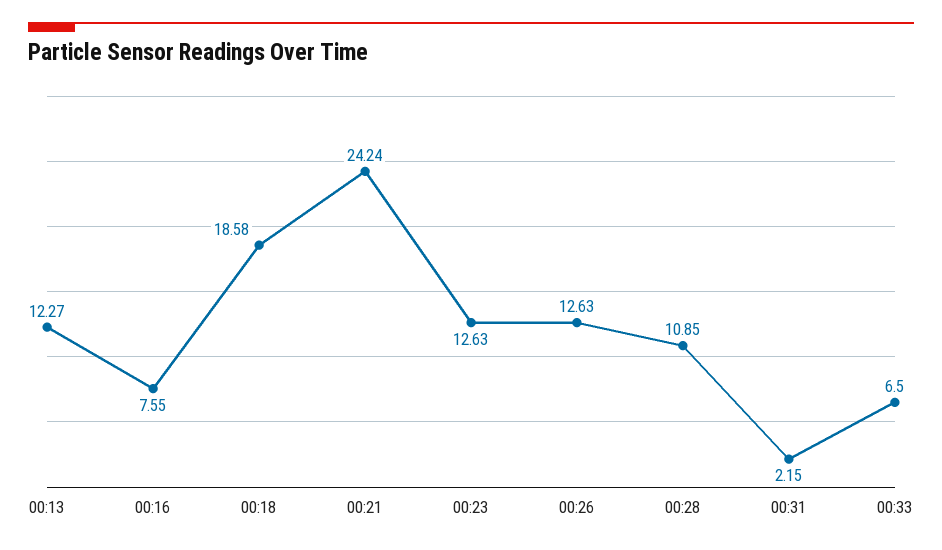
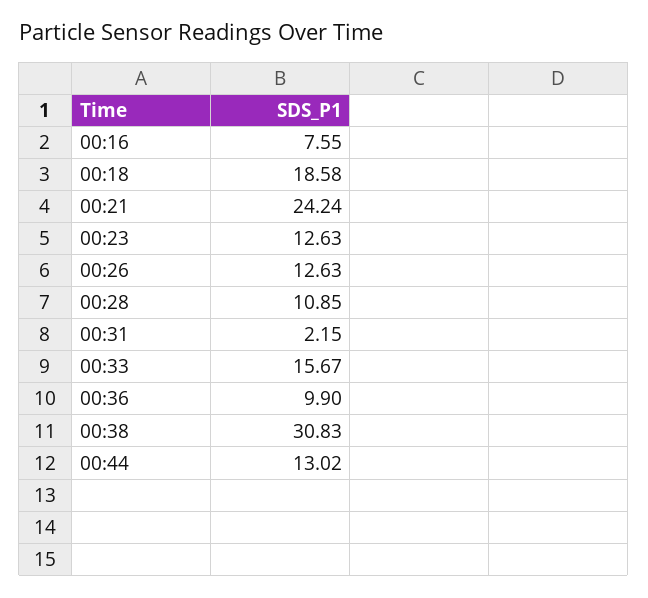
00:13: 12.27 -> none
00:33: 6.5 -> 15.67
00:36: none -> 9.9
00:38: none -> 30.83
00:44: none -> 13.02

